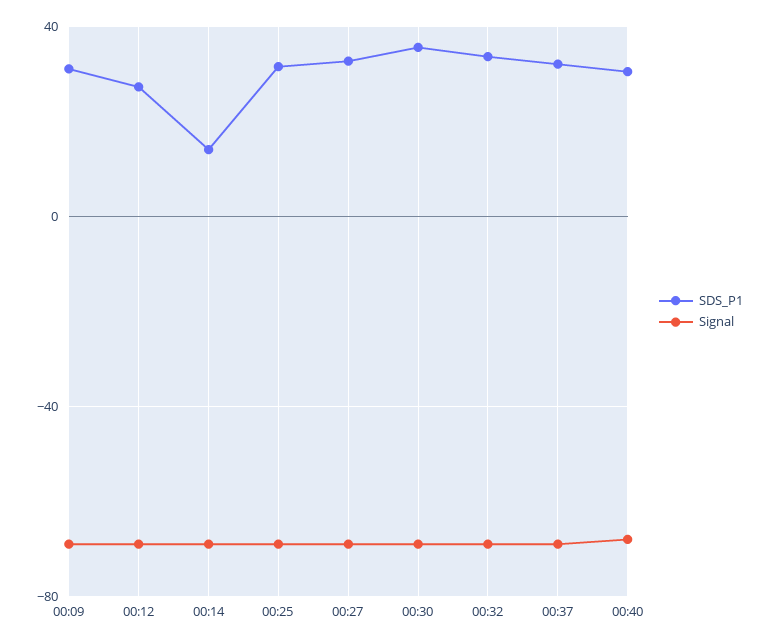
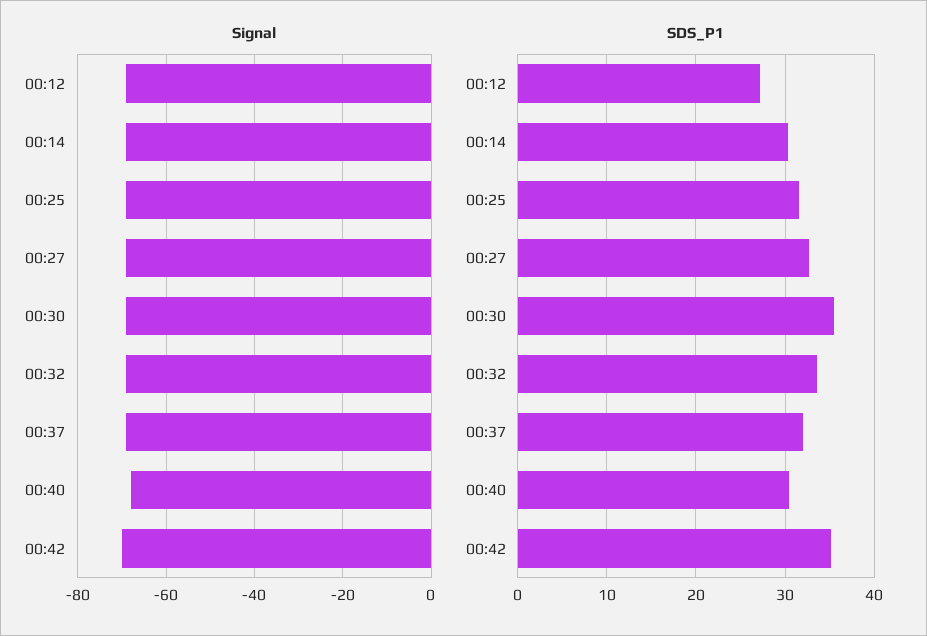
SDS_P1, 00:09: 30 -> none
Signal, 00:09: -70 -> none
SDS_P1, 00:14: 15 -> 30
Signal, 00:42: none -> -70
SDS_P1, 00:42: none -> 35

